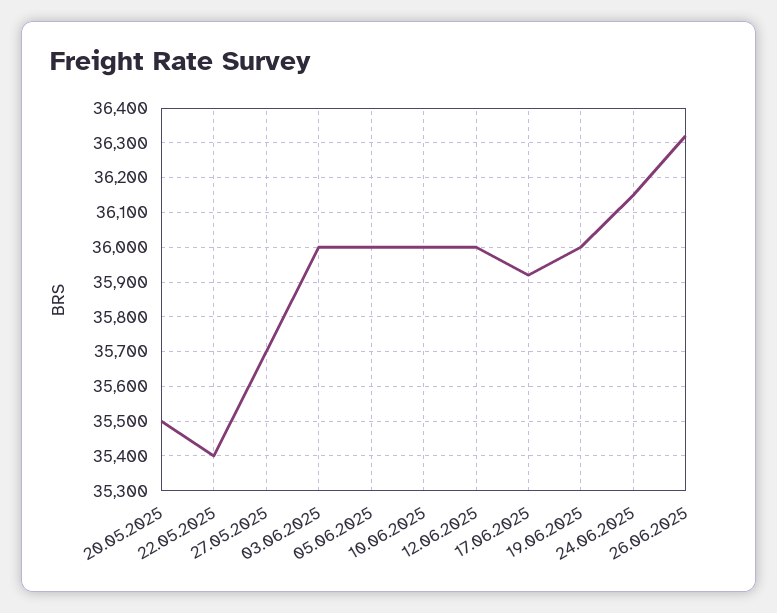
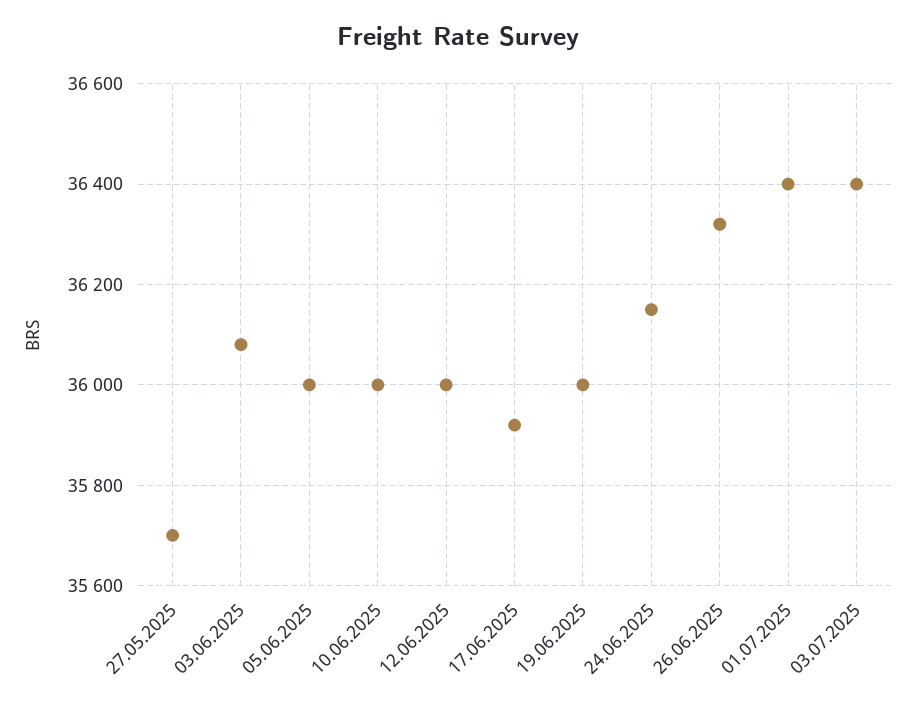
20.05.2025: 35500 -> none
22.05.2025: 35400 -> none
03.06.2025: 36000 -> 36080
01.07.2025: none -> 36400
03.07.2025: none -> 36400

